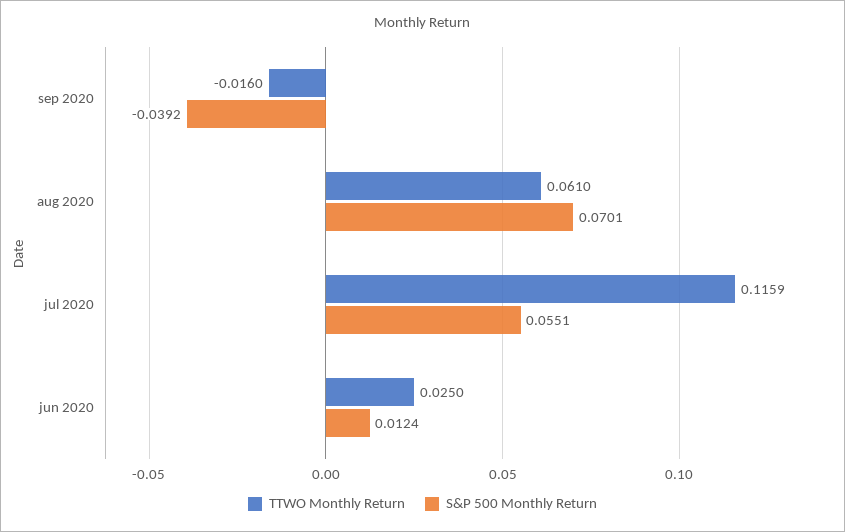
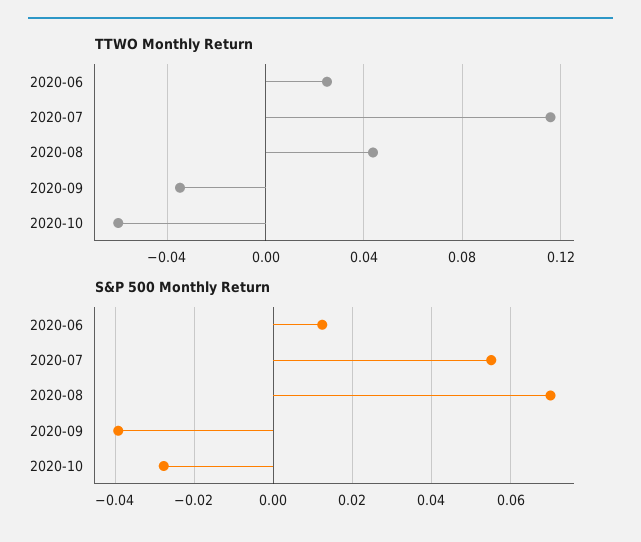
TTWO Monthly Return, sep 2020: -0.016 -> -0.035
TTWO Monthly Return, aug 2020: 0.061 -> 0.045
TTWO Monthly Return, 2020-10: none -> -0.06
S&P 500 Monthly Return, 2020-10: none -> -0.028

